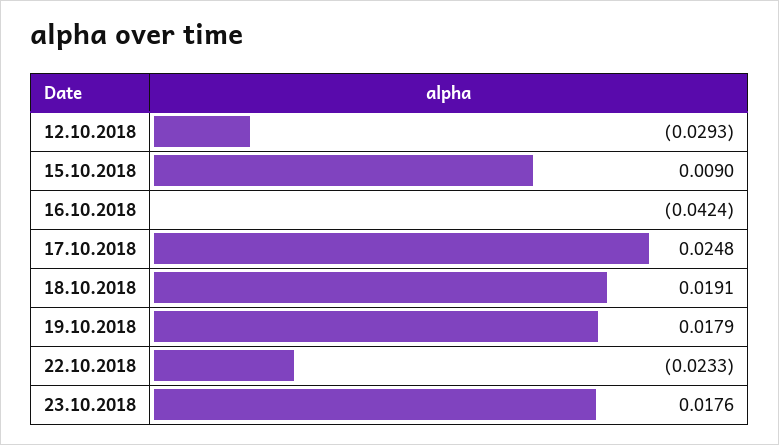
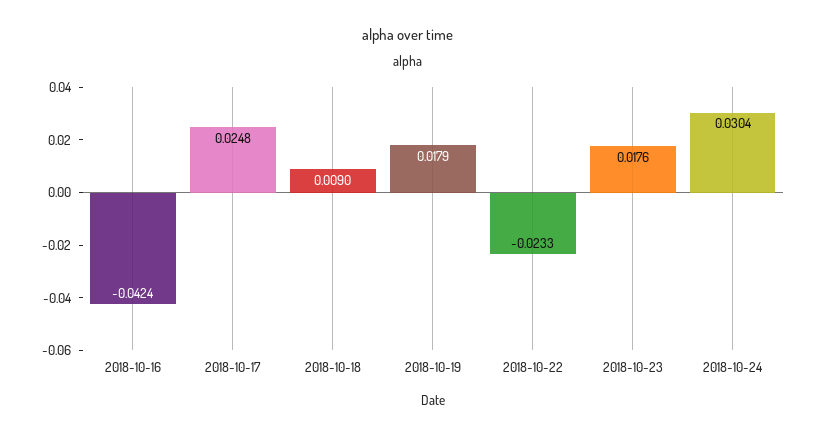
12.10.2018: -0.0293 -> none
15.10.2018: 0.009 -> none
18.10.2018: 0.0191 -> 0.009
2018-10-24: none -> 0.0304

